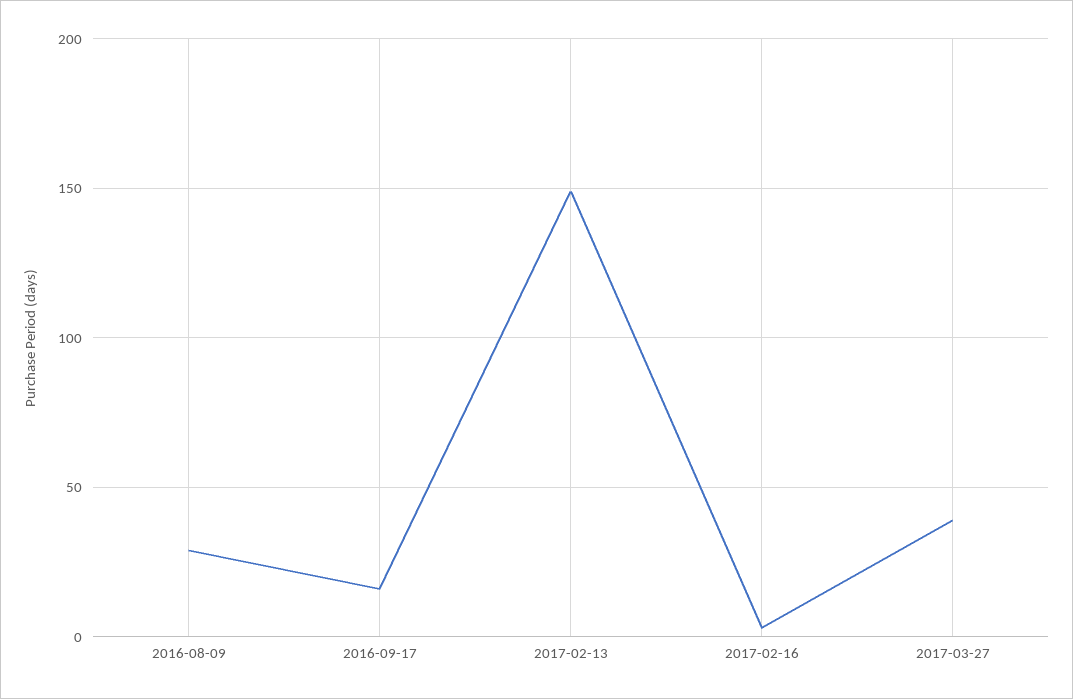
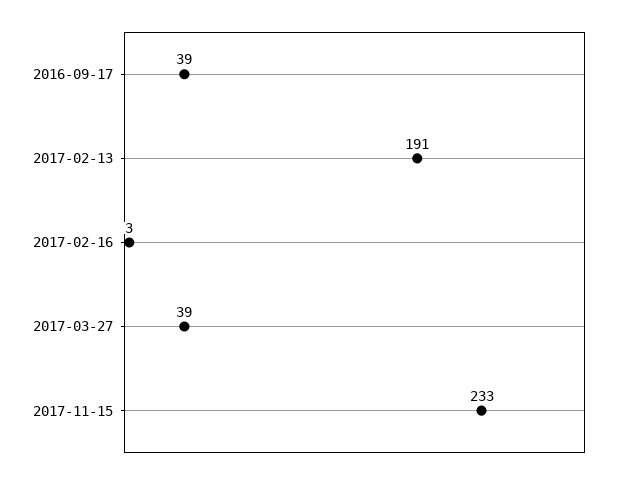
2016-08-09: 30 -> none
2016-09-17: 15 -> 39
2017-02-13: 150 -> 191
2017-11-15: none -> 233

